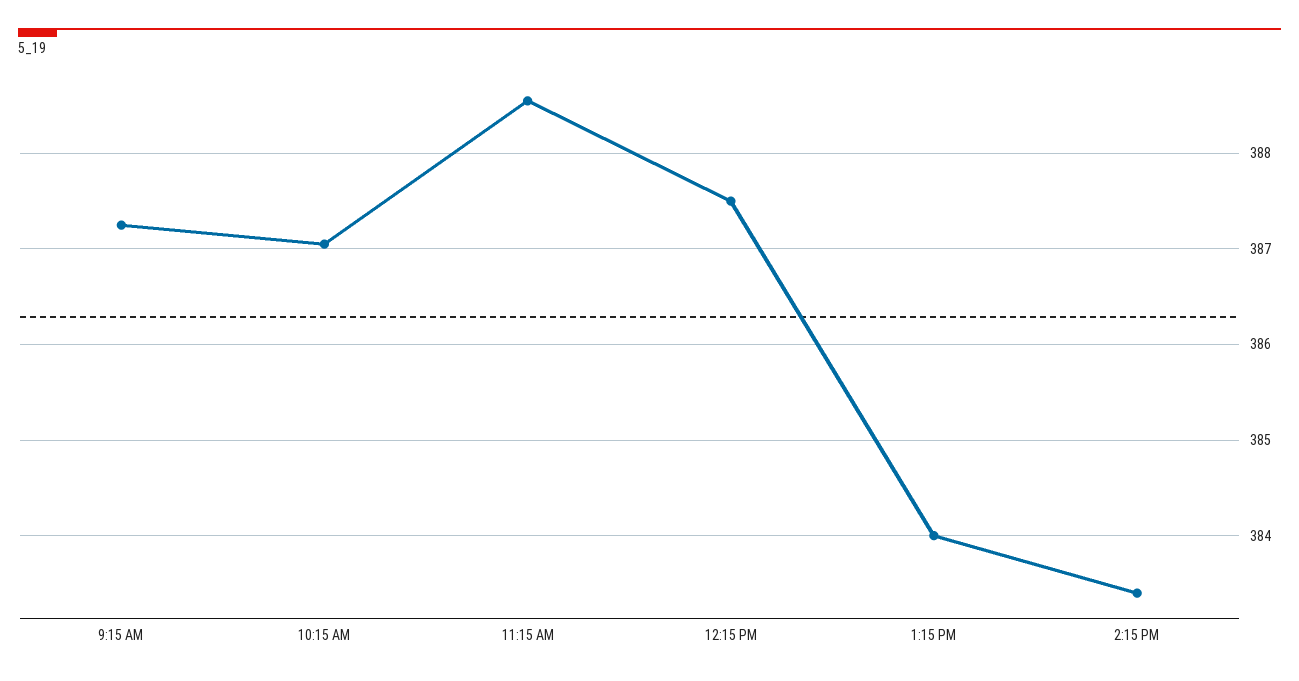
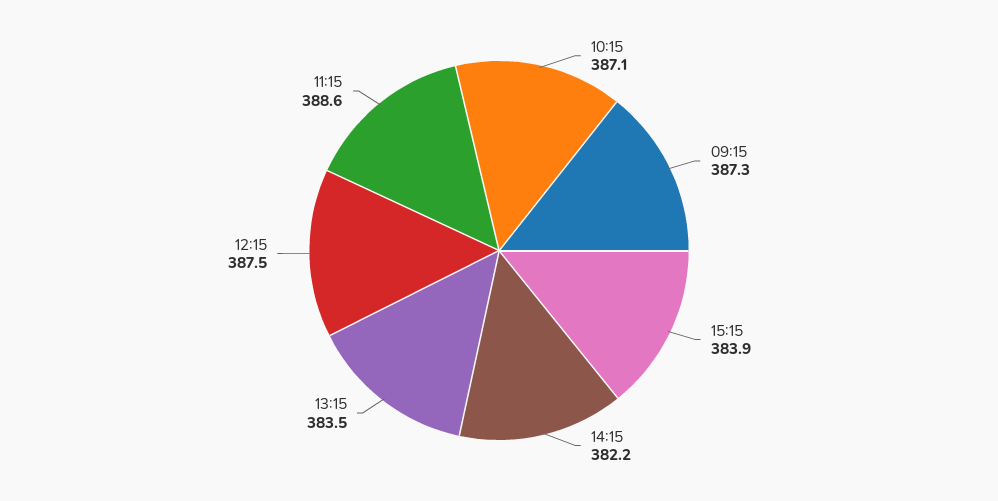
1:15 PM: 384 -> 383.5
2:15 PM: 383.4 -> 382.2
15:15: none -> 383.9

